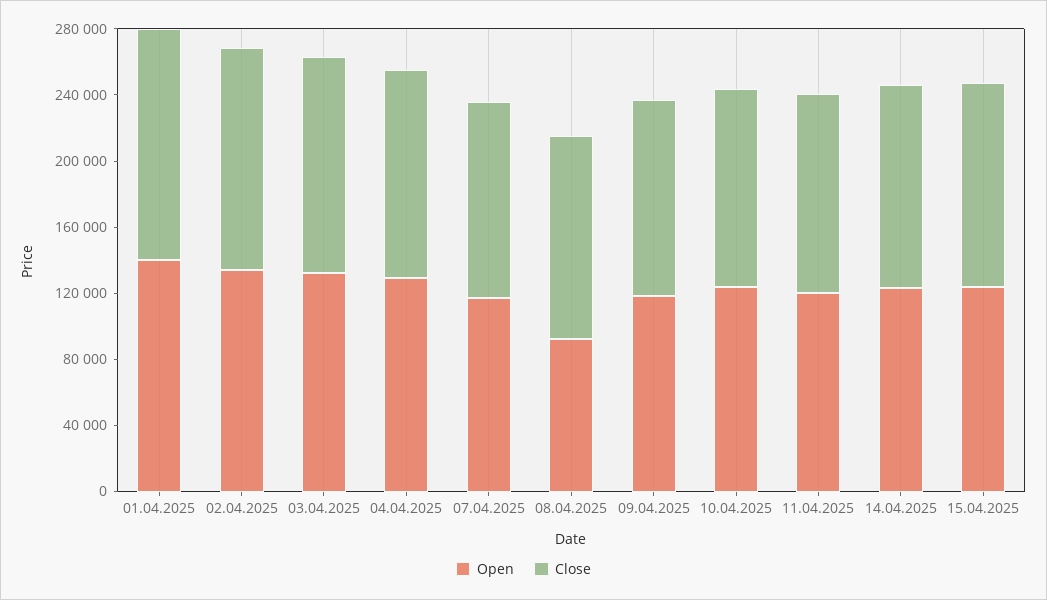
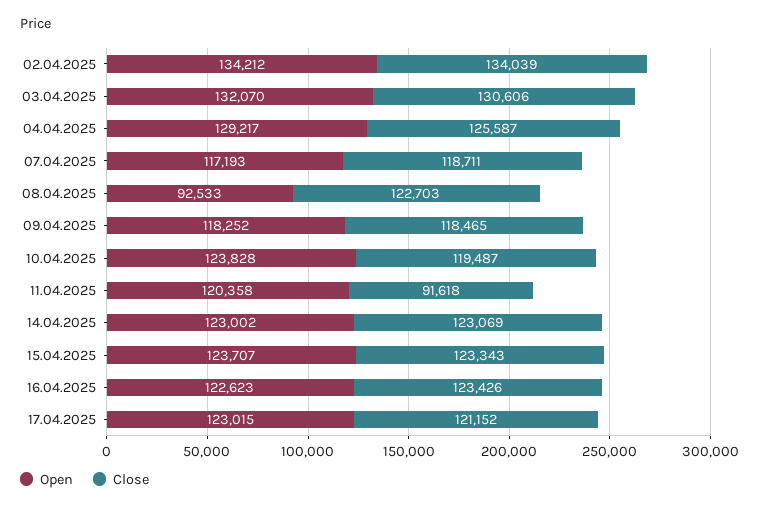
Open, 01.04.2025: 140000 -> none
Close, 01.04.2025: 140000 -> none
Close, 11.04.2025: 120000 -> 91618
Open, 16.04.2025: none -> 122623
Close, 16.04.2025: none -> 123426
Open, 17.04.2025: none -> 123015
Close, 17.04.2025: none -> 121152

